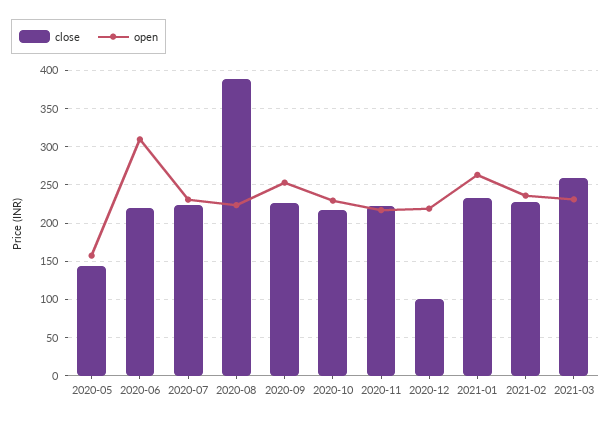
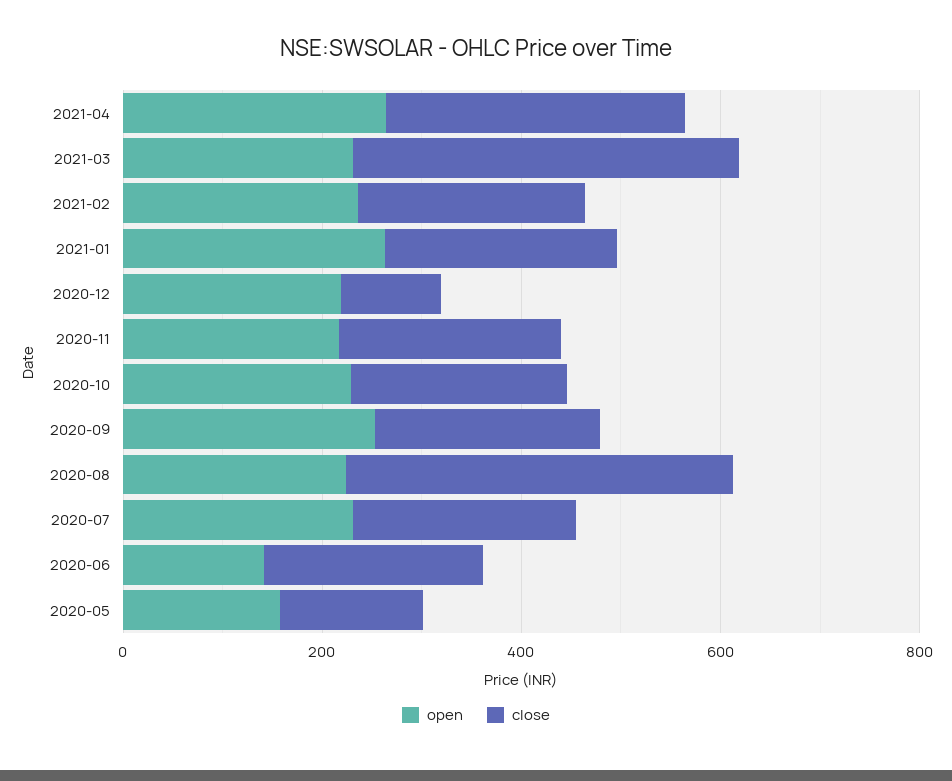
open, 2020-06: 310 -> 150
close, 2021-03: 260 -> 400
open, 2021-04: none -> 250
close, 2021-04: none -> 300

